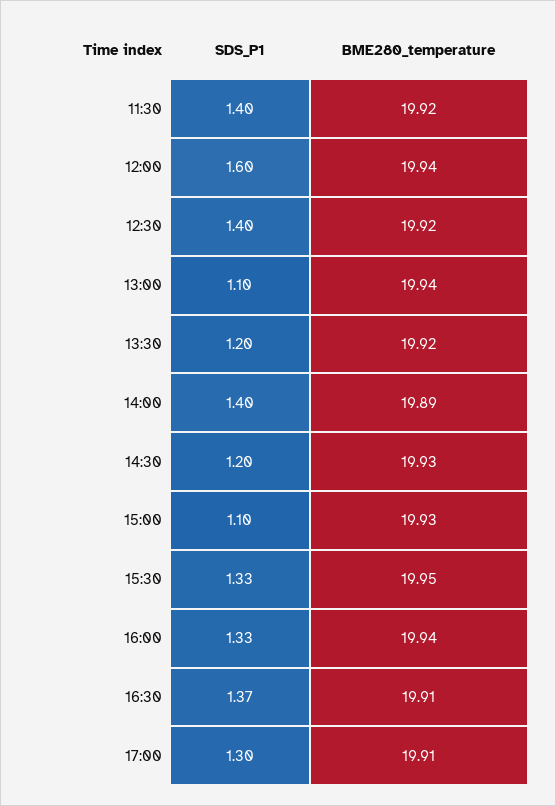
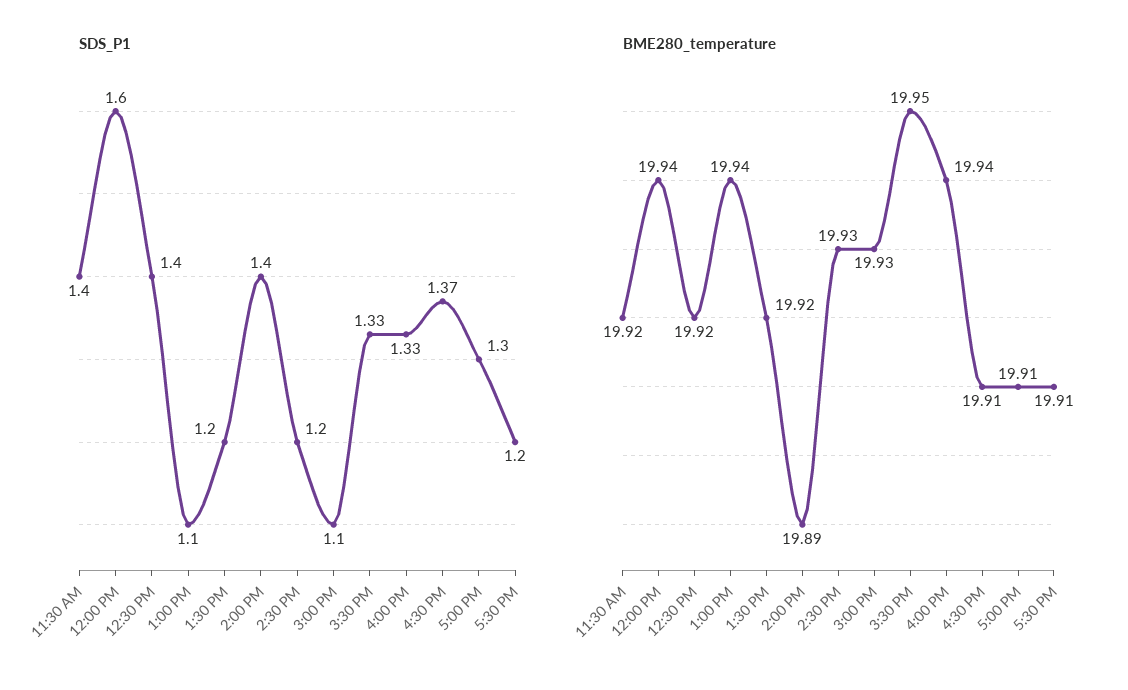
SDS_P1, 5:30 PM: none -> 1.2
BME280_temperature, 5:30 PM: none -> 19.91

